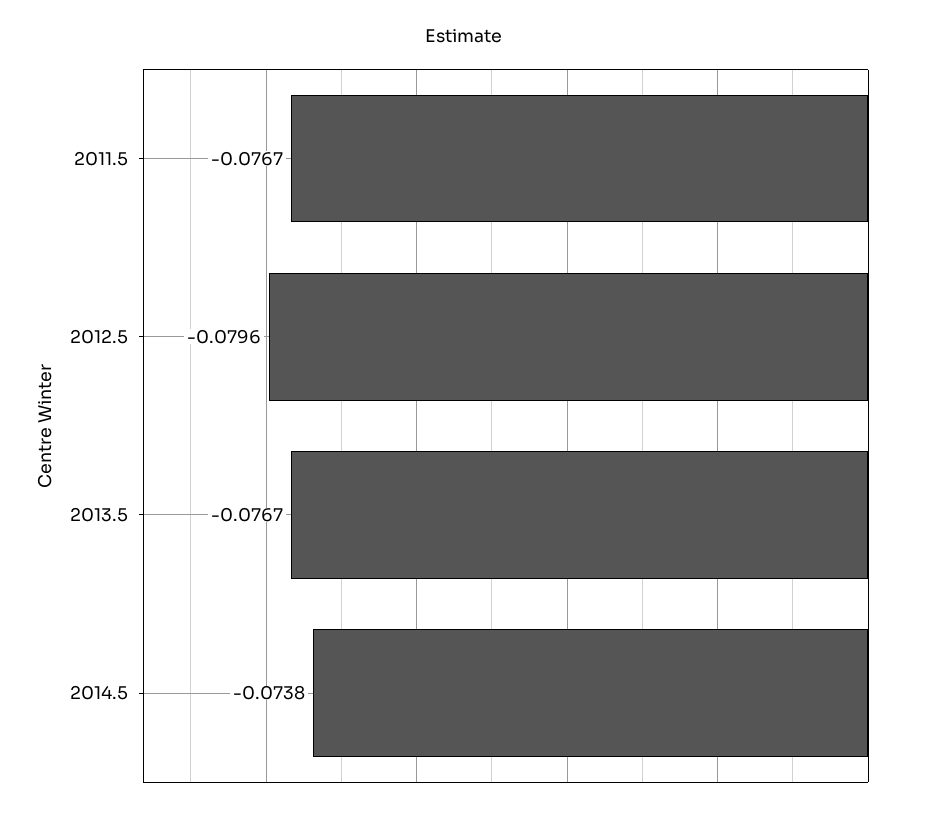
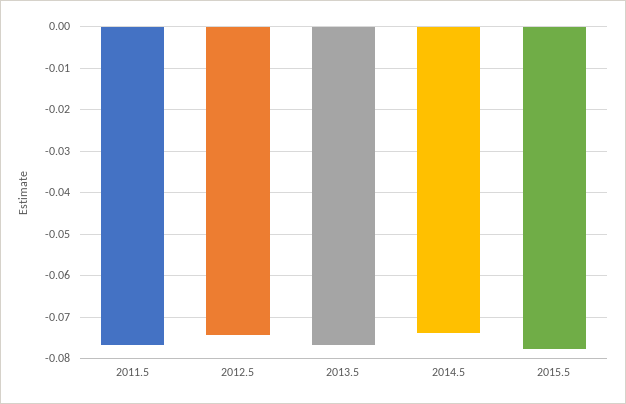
2012.5: -0.0796 -> -0.074
2015.5: none -> -0.078

